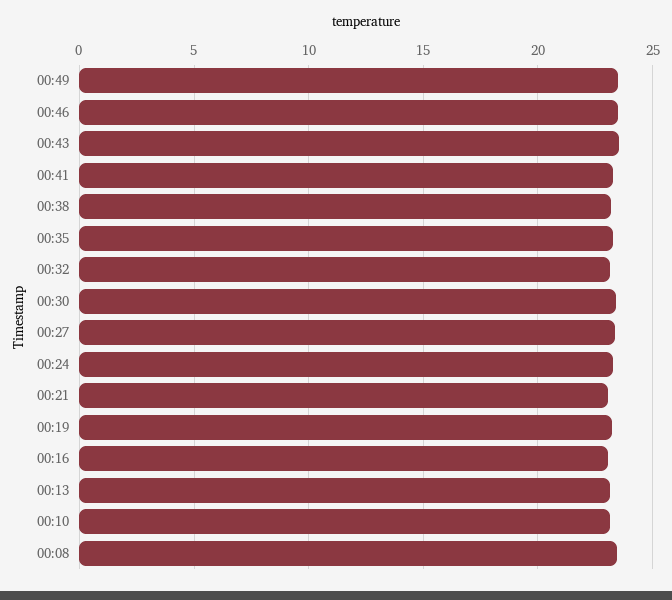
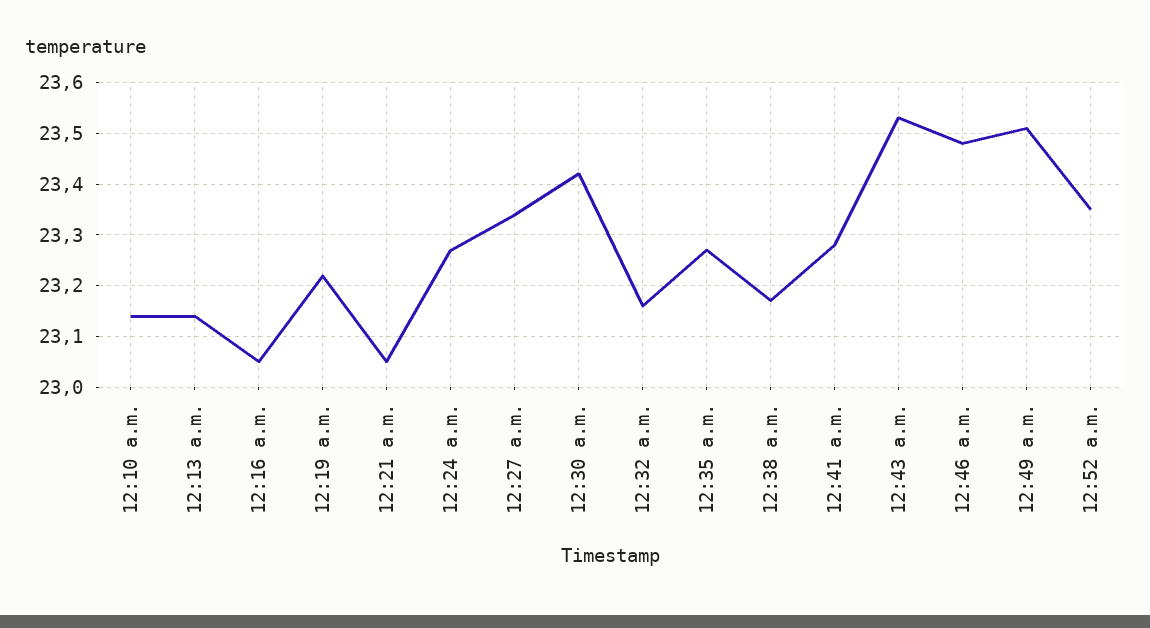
00:08: 23.5 -> none
12:52 a.m.: none -> 23.35

